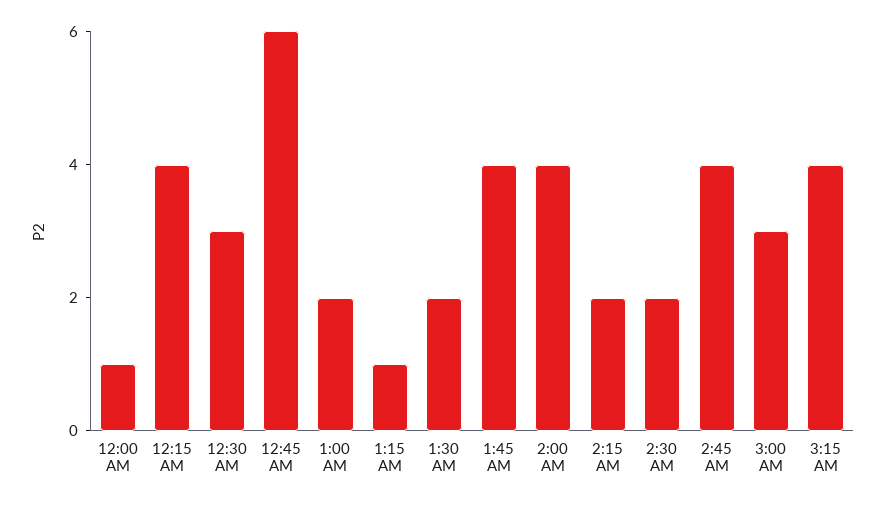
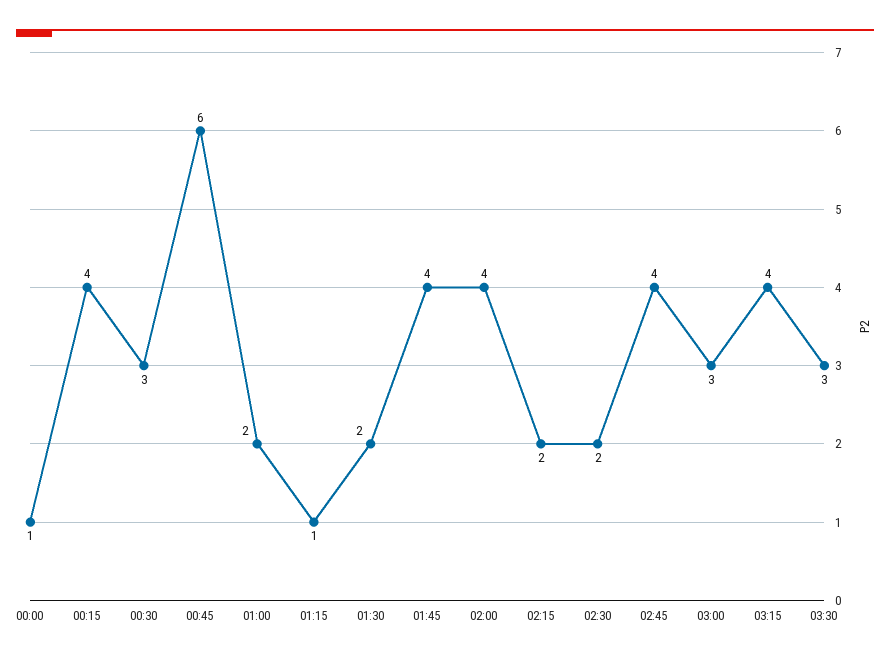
03:30: none -> 3

